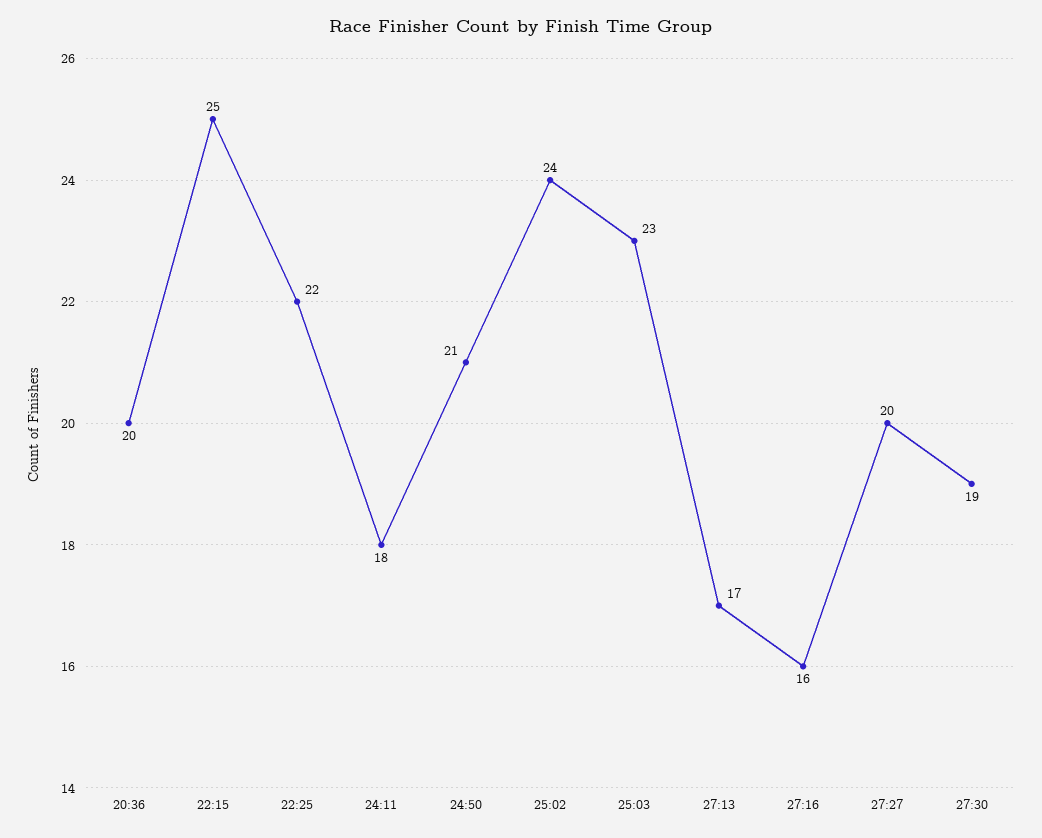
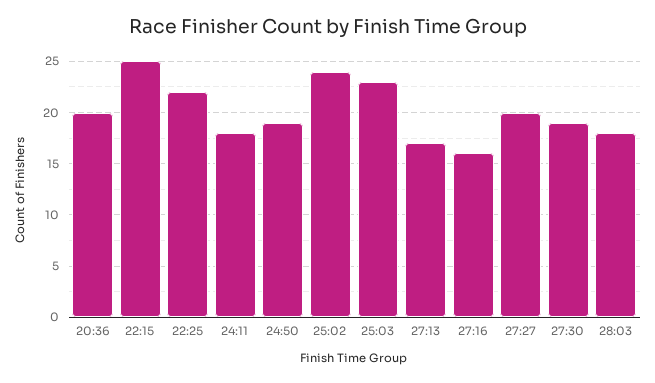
24:50: 21 -> 19
28:03: none -> 18

